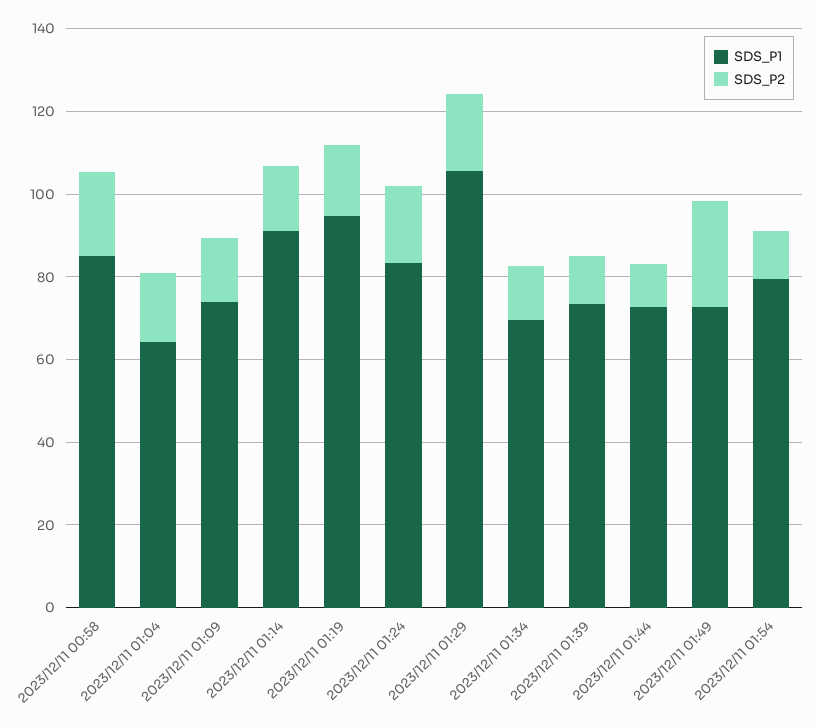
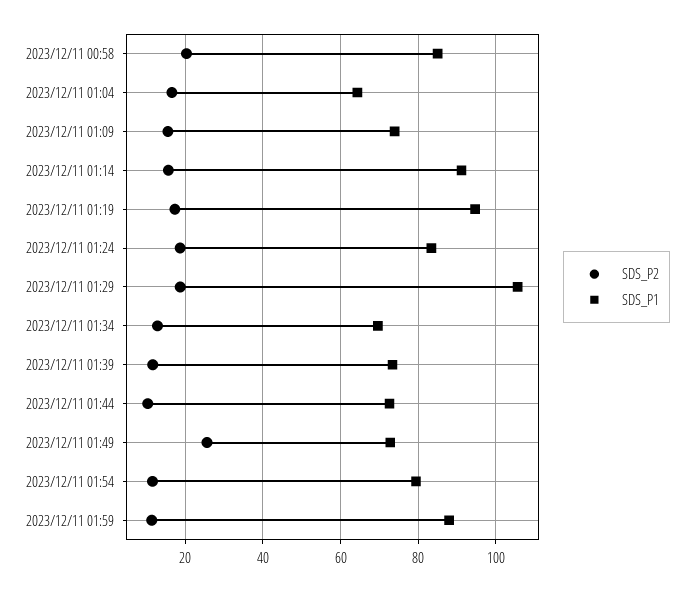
SDS_P2, 2023/12/11 01:59: none -> 12
SDS_P1, 2023/12/11 01:59: none -> 88

